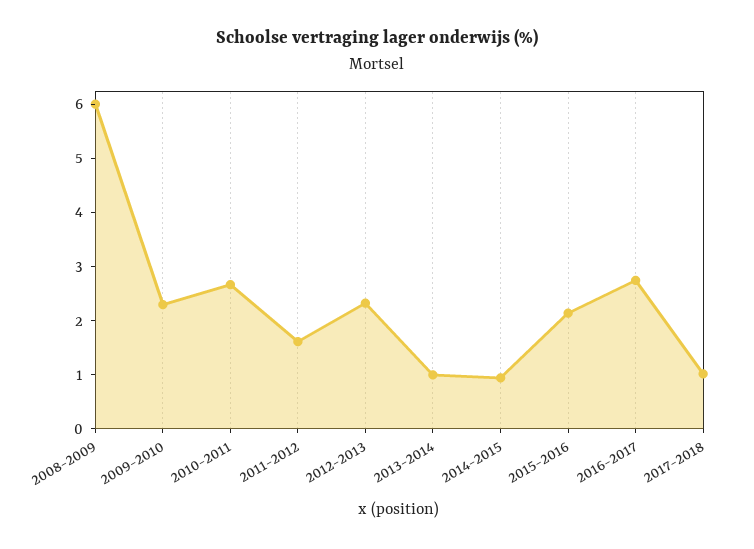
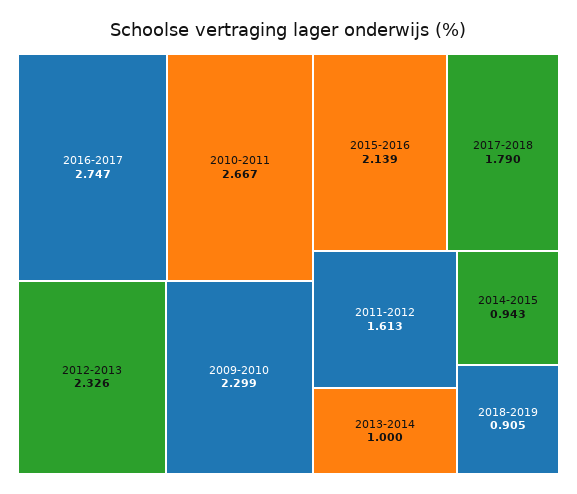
2008-2009: 6 -> none
2017-2018: 1 -> 1.79
2018-2019: none -> 0.905

